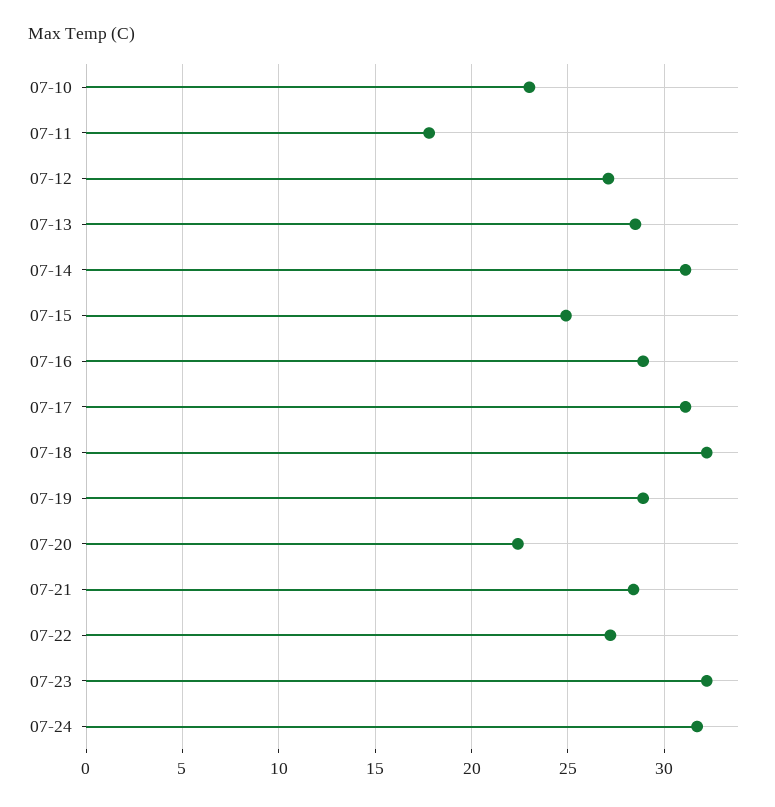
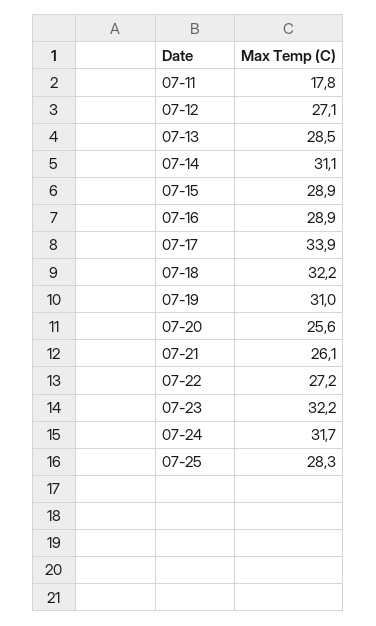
07-10: 23 -> none
07-15: 25 -> 28.9
07-17: 31 -> 33.9
07-19: 29 -> 31
07-20: 22.5 -> 25.6
07-21: 28.5 -> 26.1
07-25: none -> 28.3

